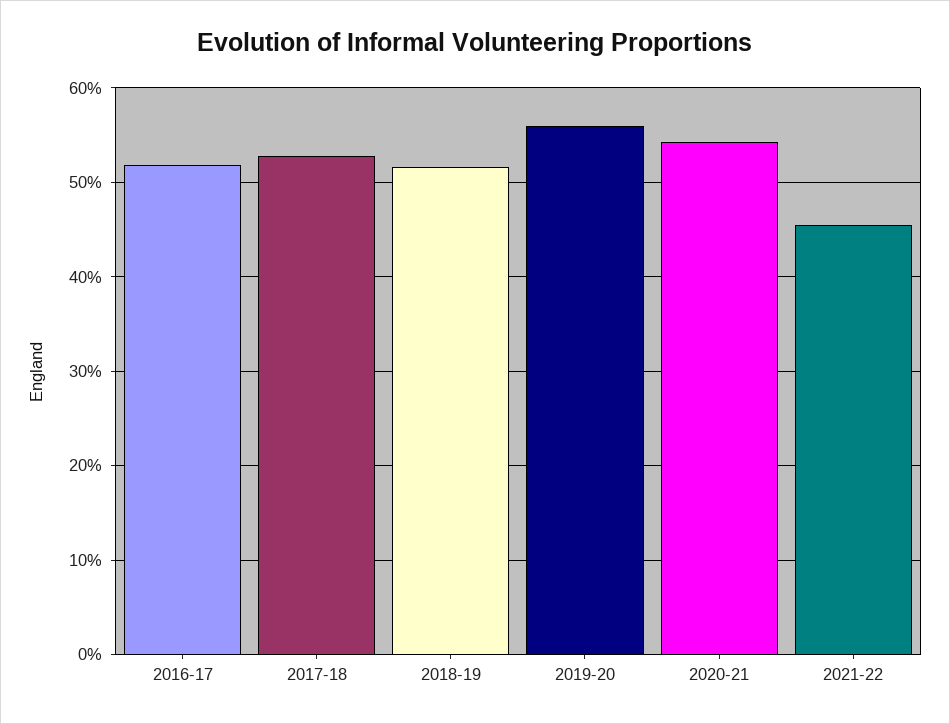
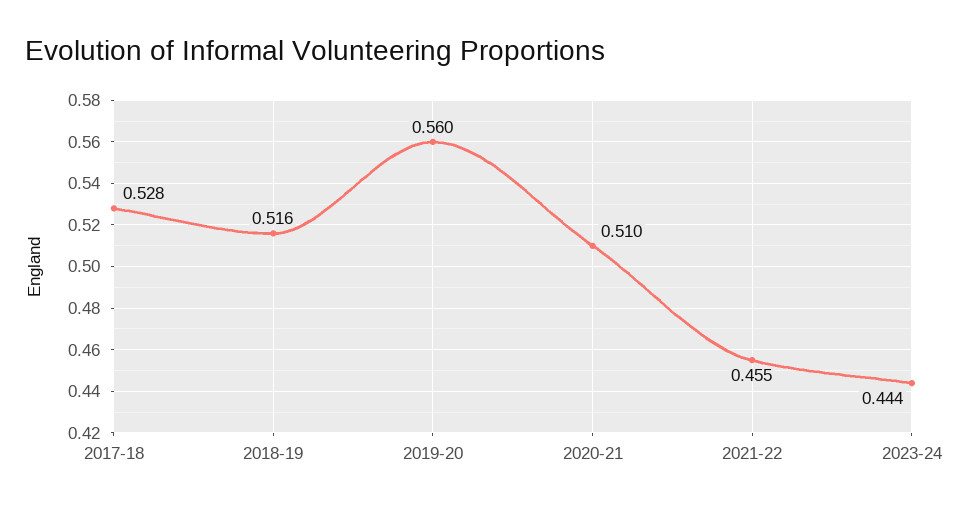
2016-17: 0.52 -> none
2020-21: 0.54 -> 0.51
2023-24: none -> 0.444

